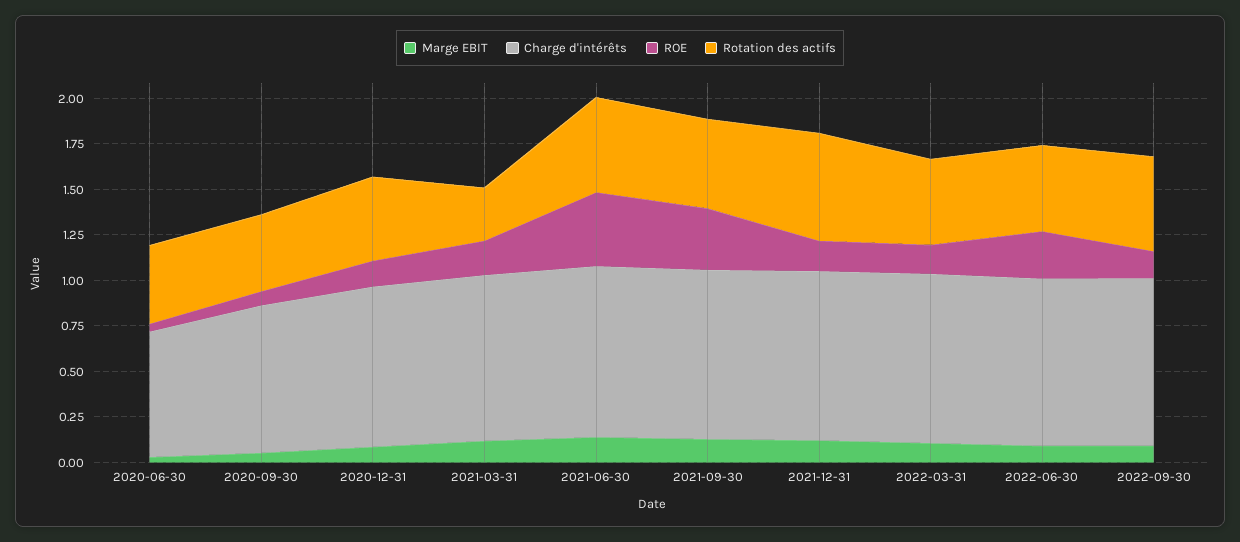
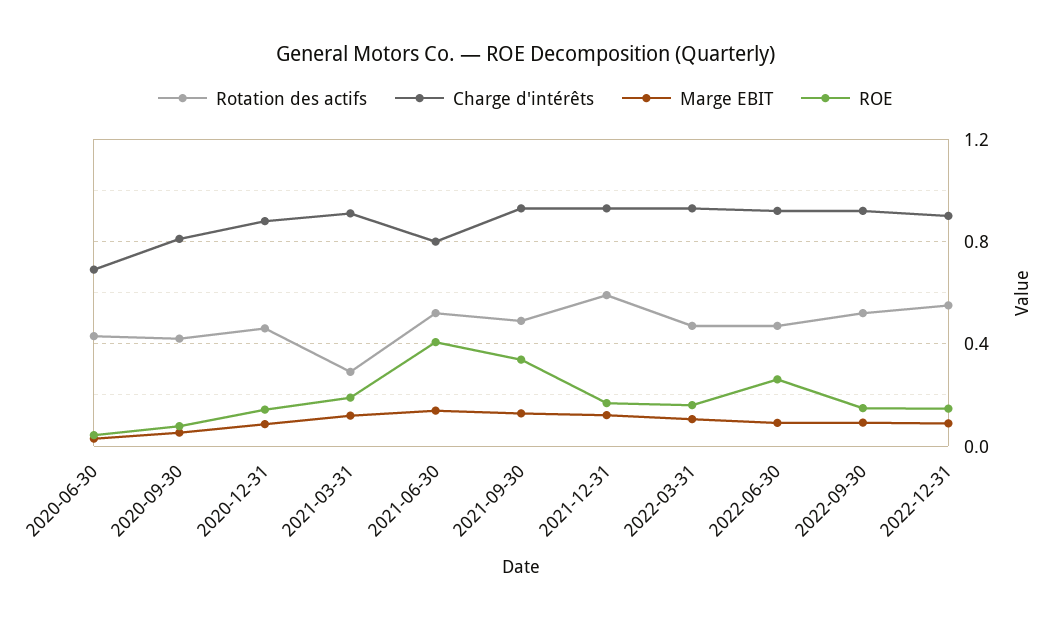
Charge d'intérêts, 2021-06-30: 0.95 -> 0.8
Rotation des actifs, 2022-12-31: none -> 0.55
Charge d'intérêts, 2022-12-31: none -> 0.9
Marge EBIT, 2022-12-31: none -> 0.1
ROE, 2022-12-31: none -> 0.15

